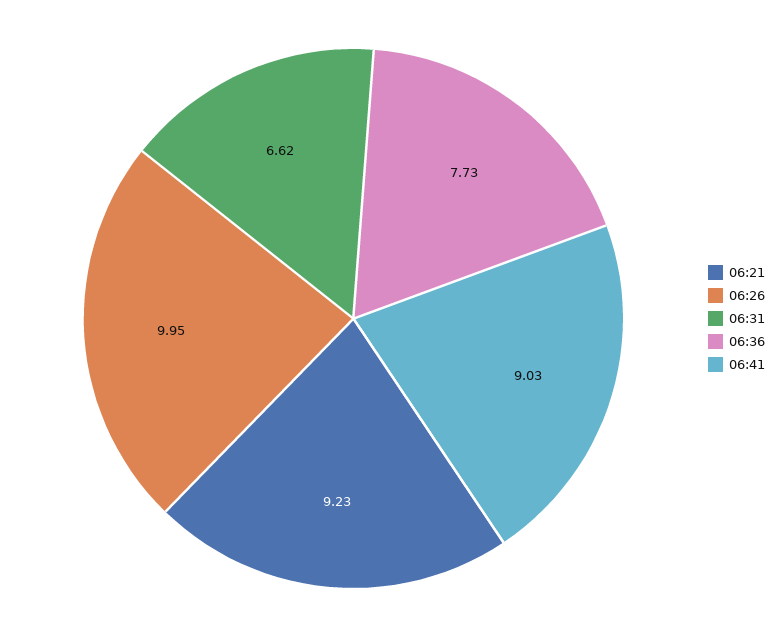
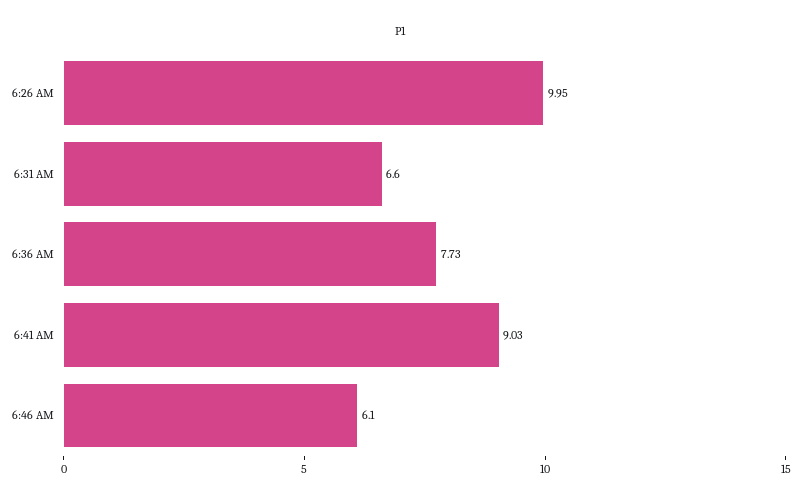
06:21: 9.23 -> none
06:31: 6.62 -> 6.6
6:46 AM: none -> 6.1

